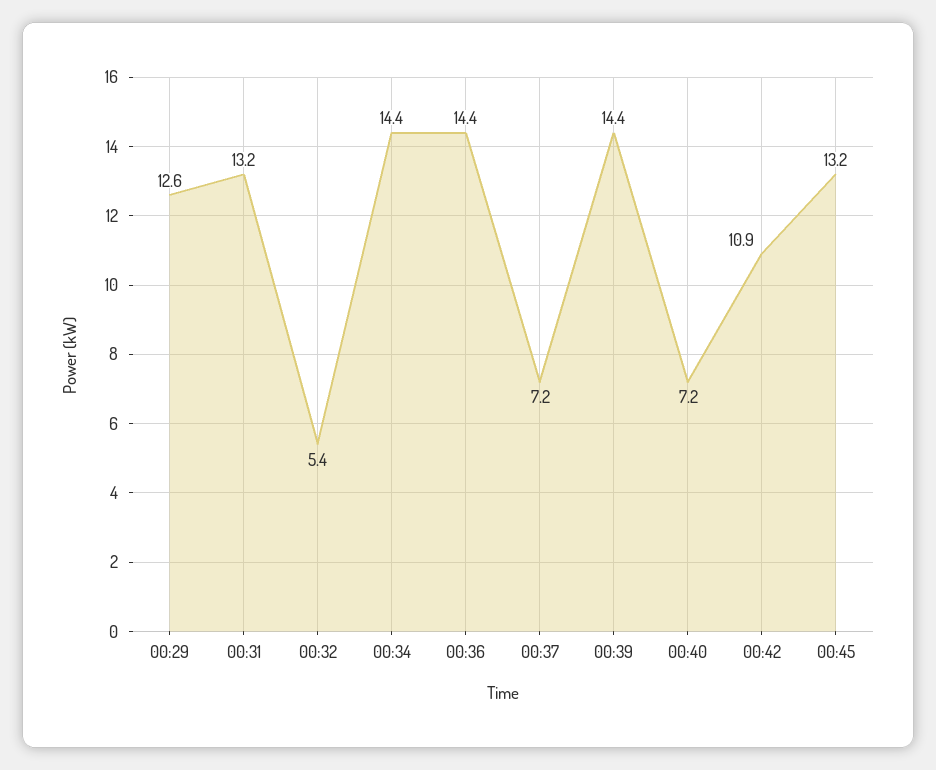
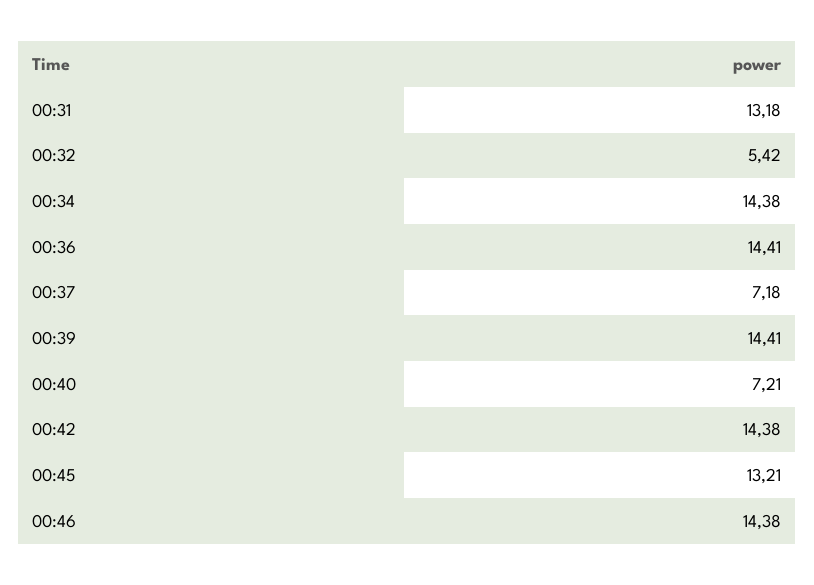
00:29: 12.6 -> none
00:42: 10.9 -> 14.38
00:46: none -> 14.38

